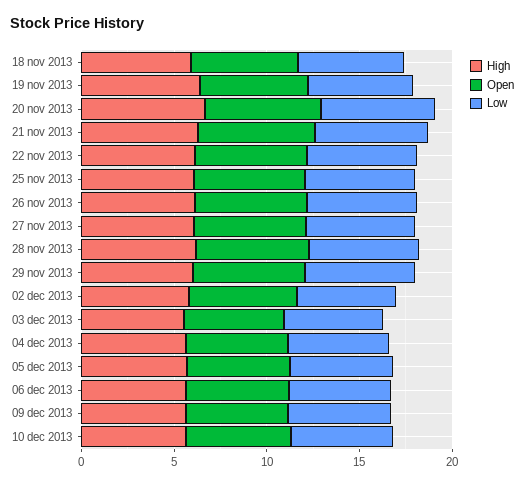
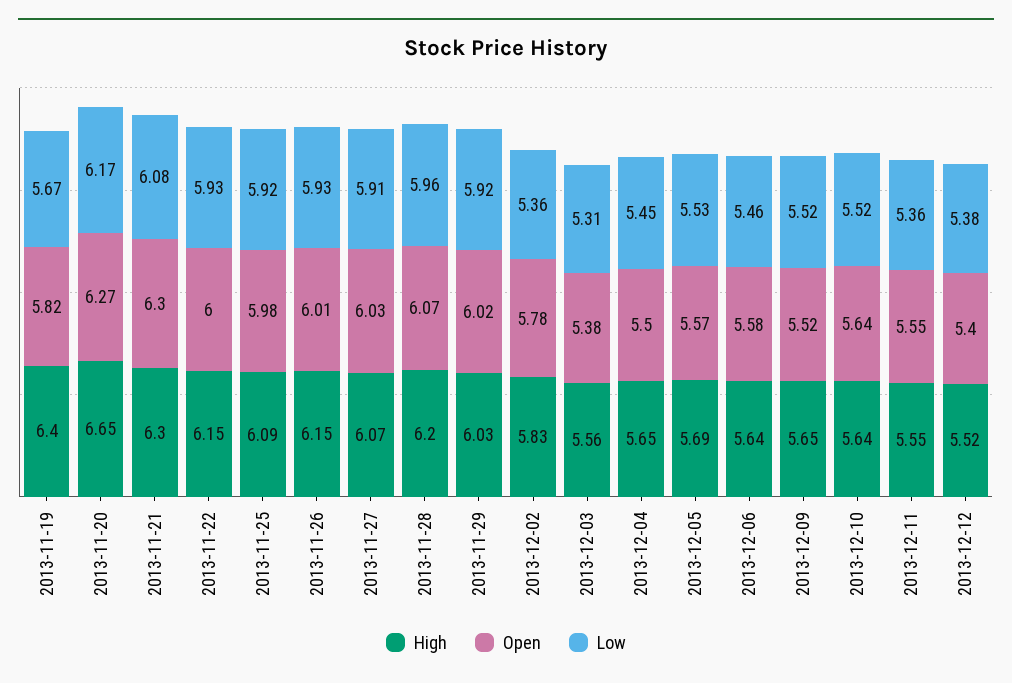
High, 18 nov 2013: 6 -> none
Open, 18 nov 2013: 6 -> none
Low, 18 nov 2013: 6 -> none
High, 2013-12-11: none -> 5.55
Open, 2013-12-11: none -> 5.55
Low, 2013-12-11: none -> 5.36
High, 2013-12-12: none -> 5.52
Open, 2013-12-12: none -> 5.4
Low, 2013-12-12: none -> 5.38

